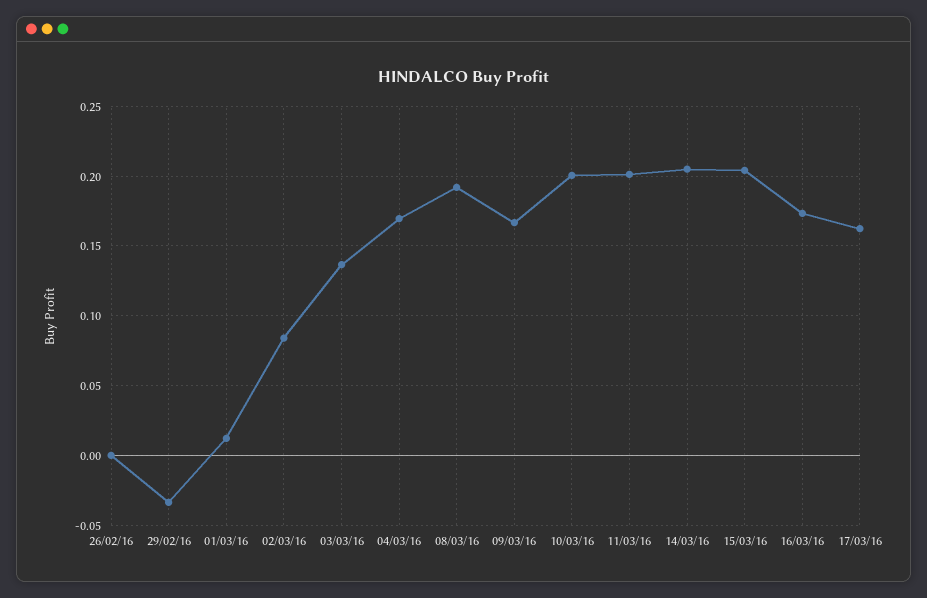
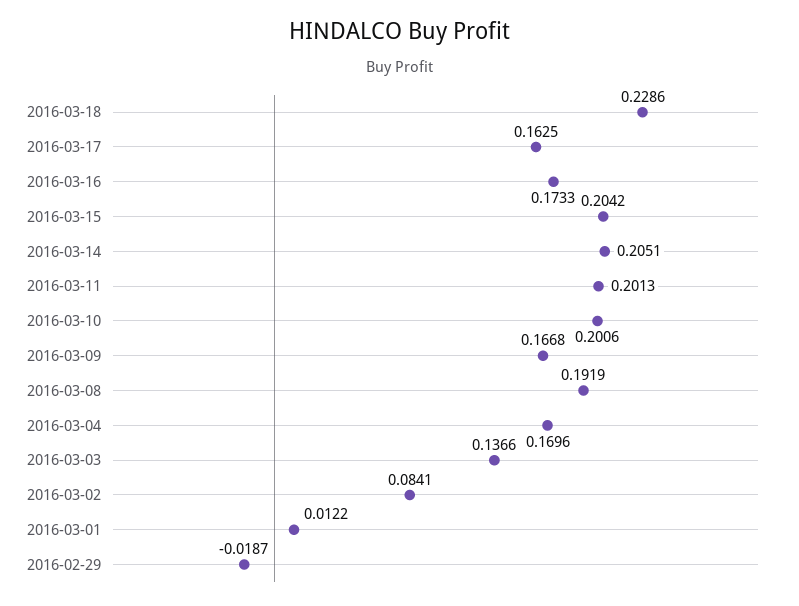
26/02/16: 0 -> none
29/02/16: -0.035 -> -0.0187
2016-03-18: none -> 0.2286

